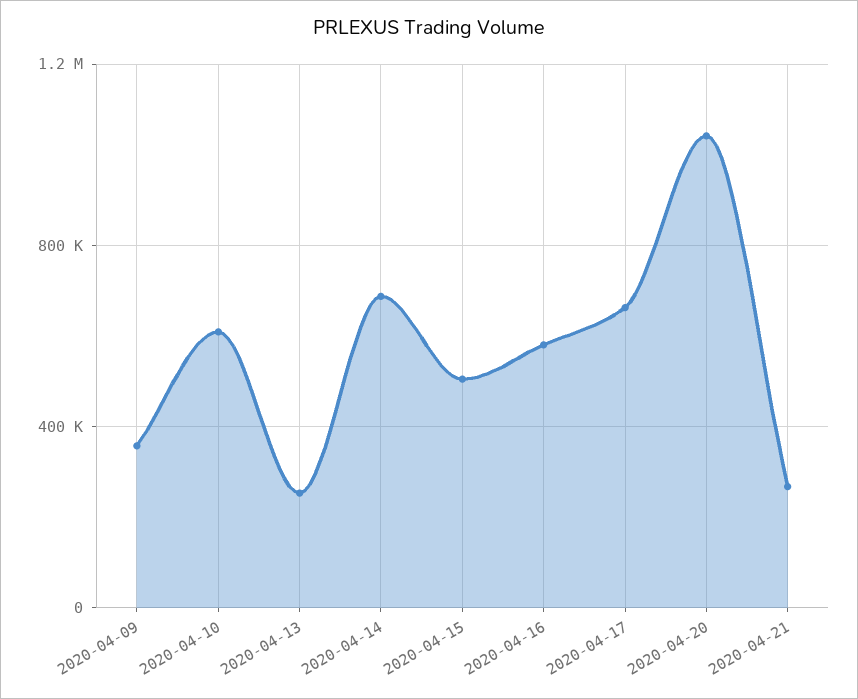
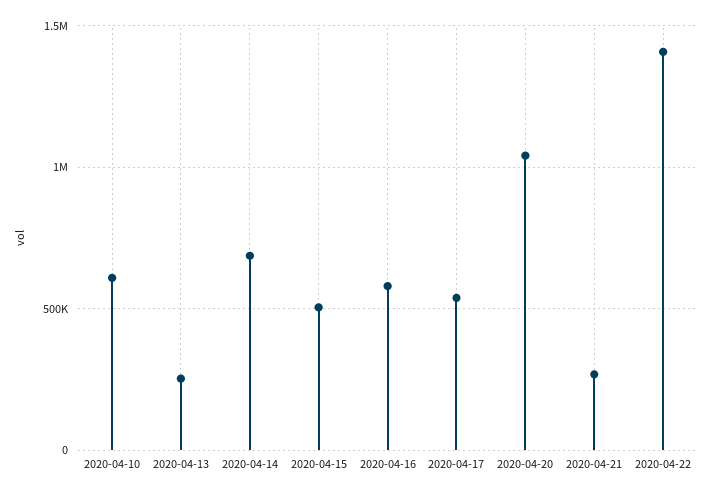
2020-04-09: 350000 -> none
2020-04-17: 650000 -> 550000
2020-04-22: none -> 1400000

